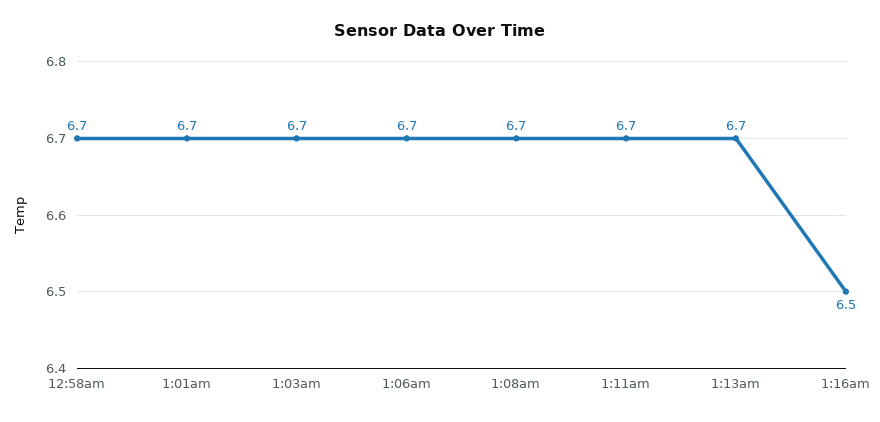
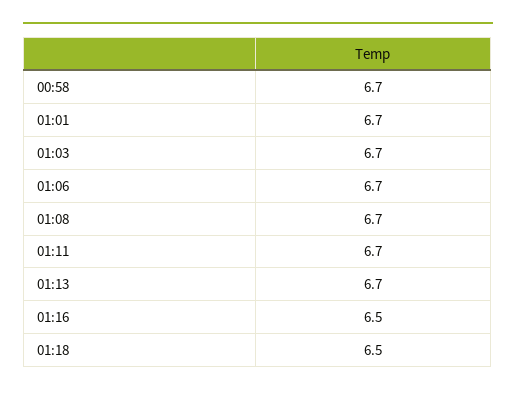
01:18: none -> 6.5

